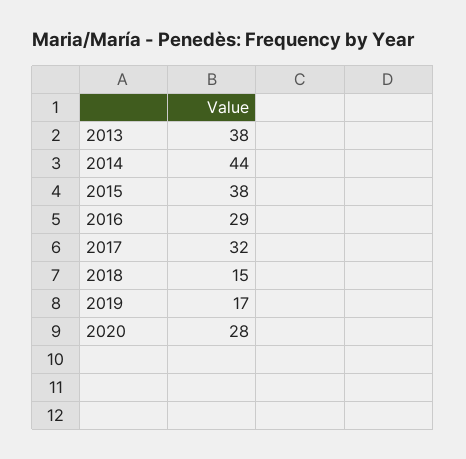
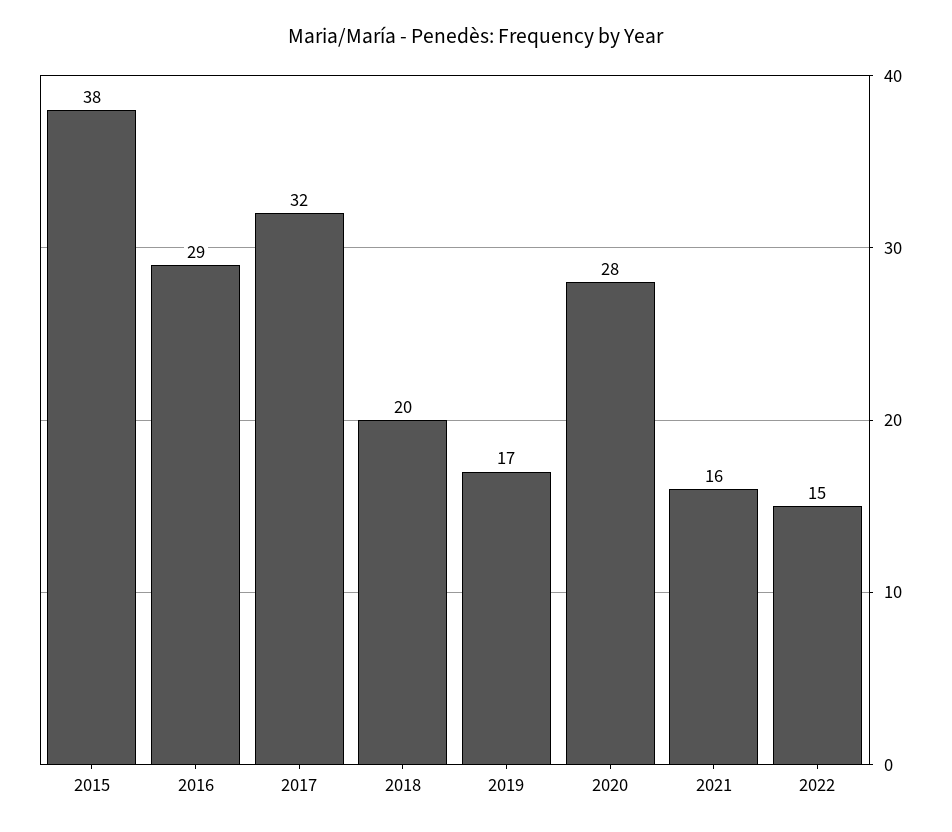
2013: 38 -> none
2014: 44 -> none
2018: 15 -> 20
2021: none -> 16
2022: none -> 15

